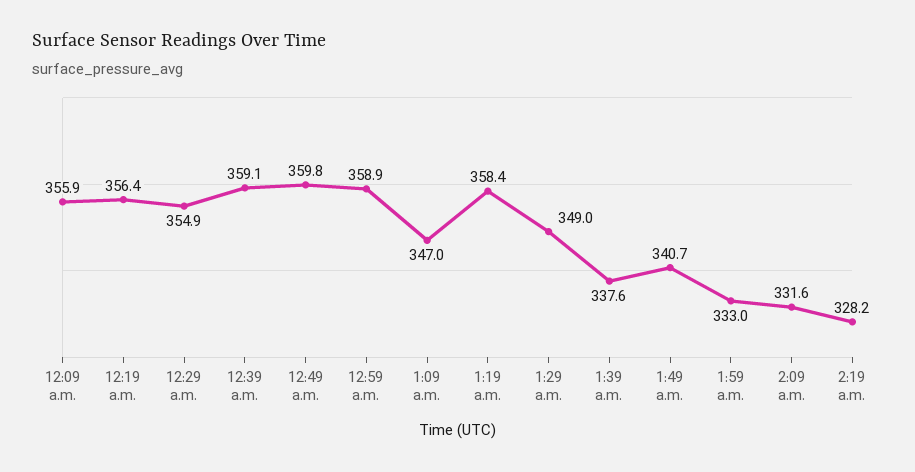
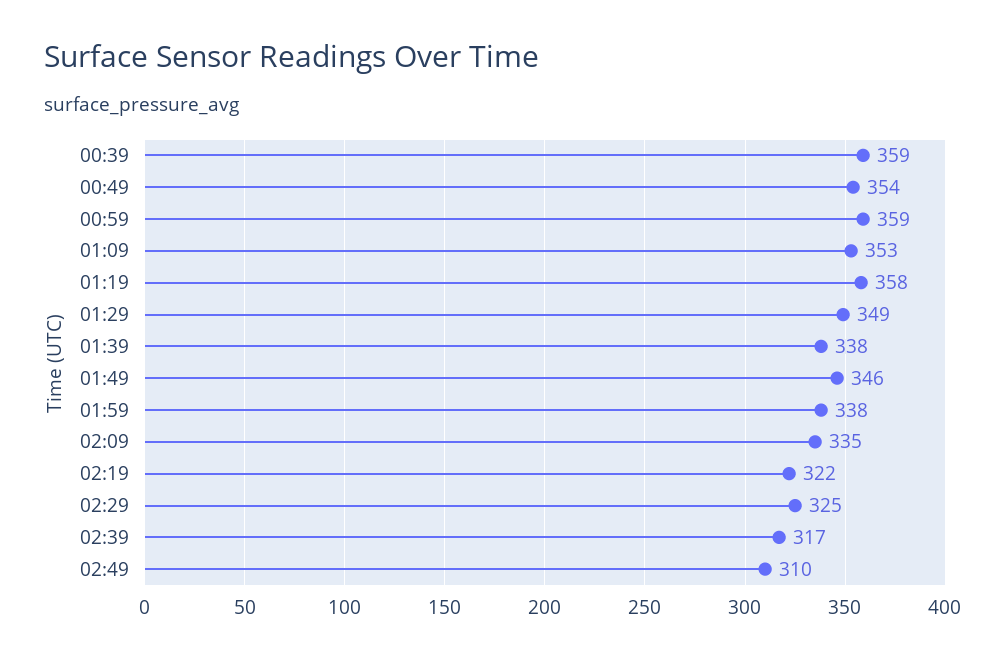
12:09 a.m.: 355.9 -> none
12:19 a.m.: 356.4 -> none
12:29 a.m.: 354.9 -> none
12:49 a.m.: 359.8 -> 354
1:09 a.m.: 347 -> 353
1:49 a.m.: 340.7 -> 346
1:59 a.m.: 333 -> 338
2:09 a.m.: 331.6 -> 335
2:19 a.m.: 328.2 -> 322
02:29: none -> 325
02:39: none -> 317
02:49: none -> 310

